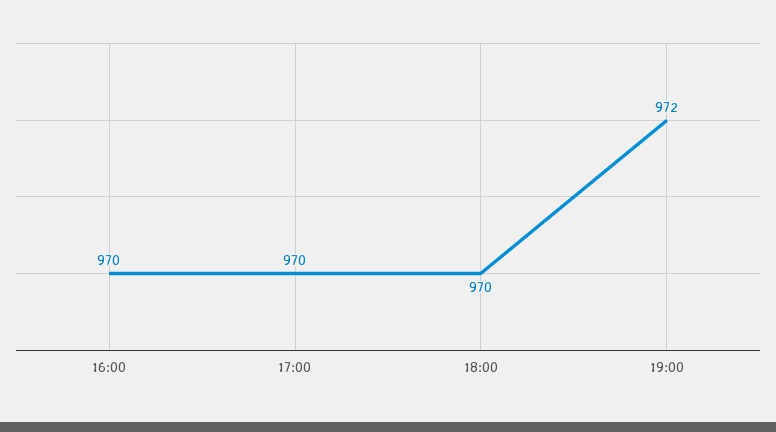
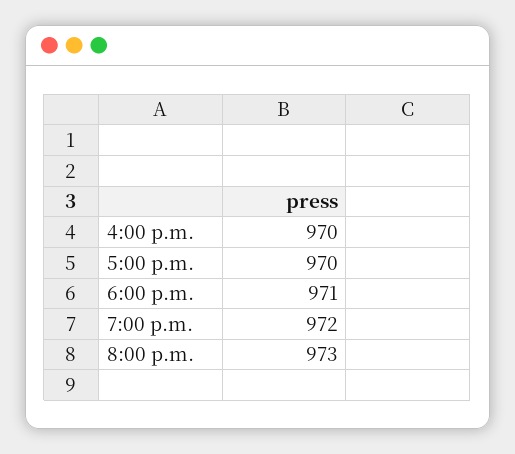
18:00: 970 -> 971
8:00 p.m.: none -> 973

